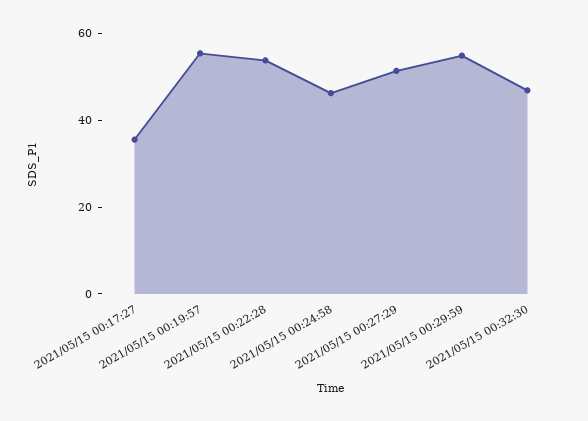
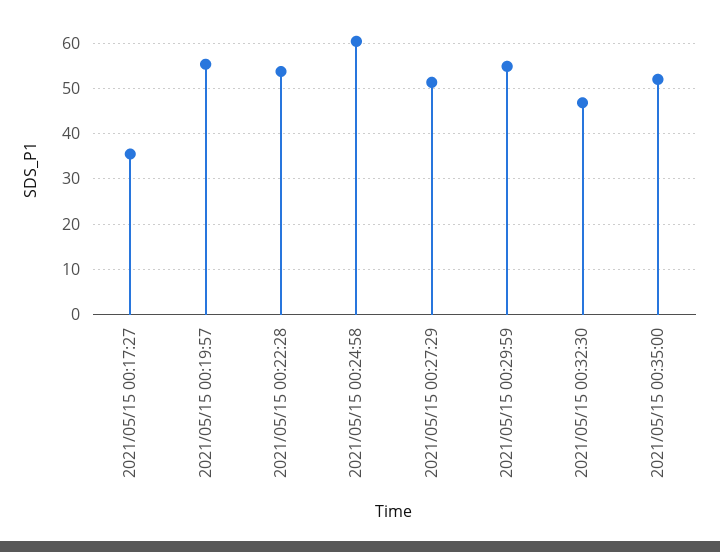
2021/05/15 00:24:58: 45 -> 60
2021/05/15 00:35:00: none -> 52

